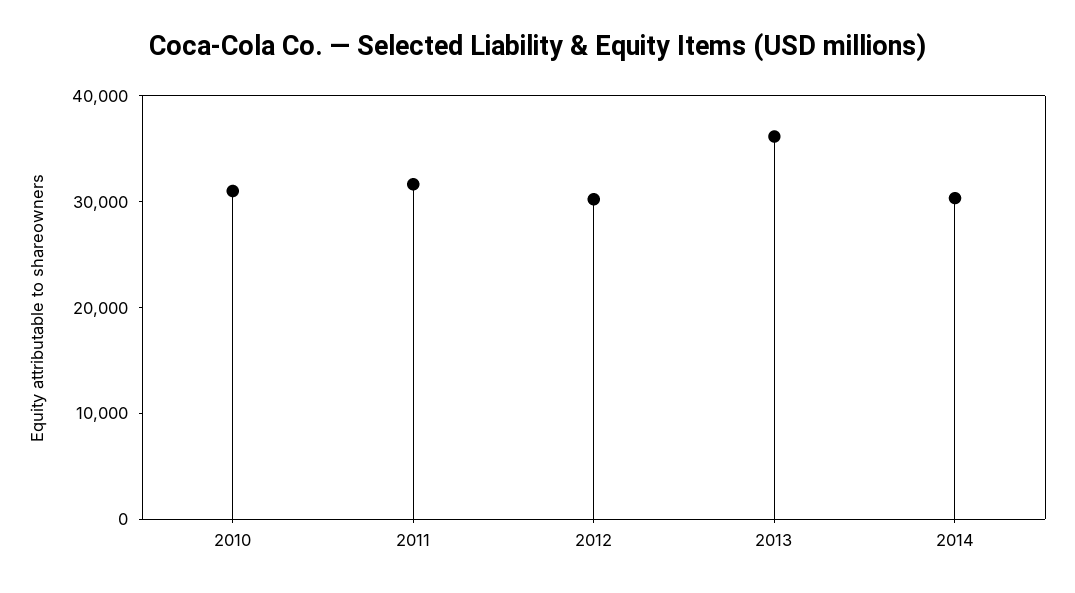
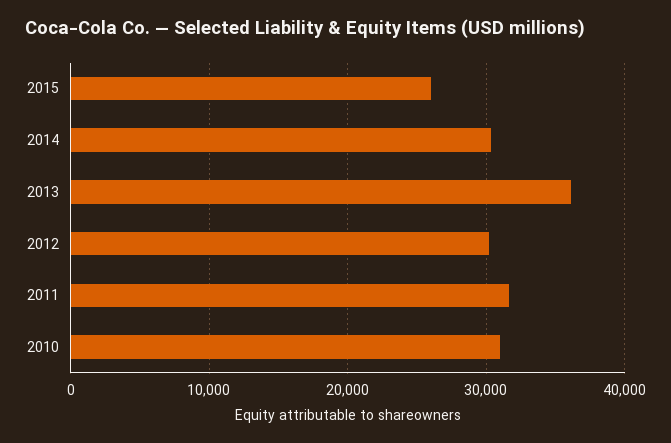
2015: none -> 26000

